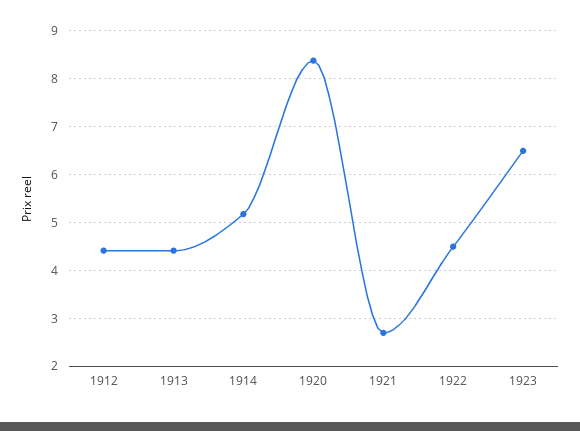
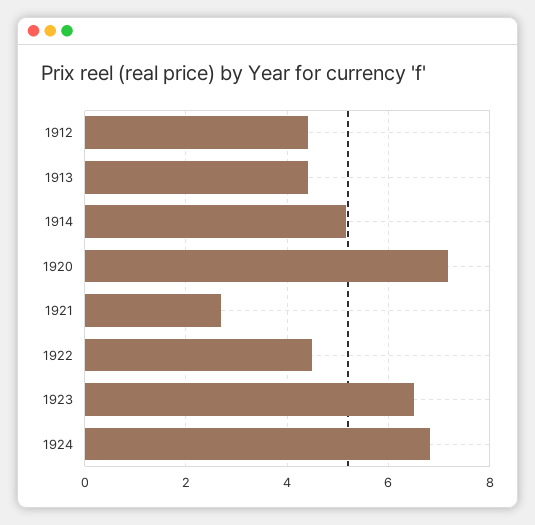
1920: 8.4 -> 7.2
1924: none -> 6.8

